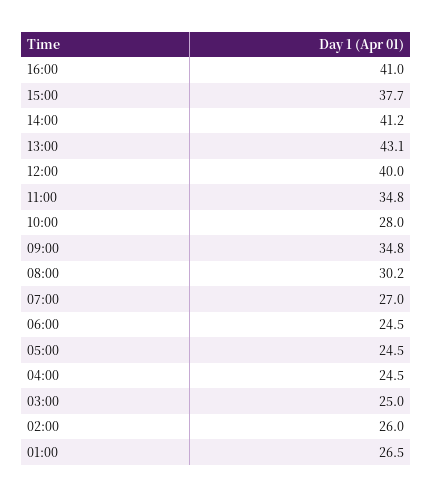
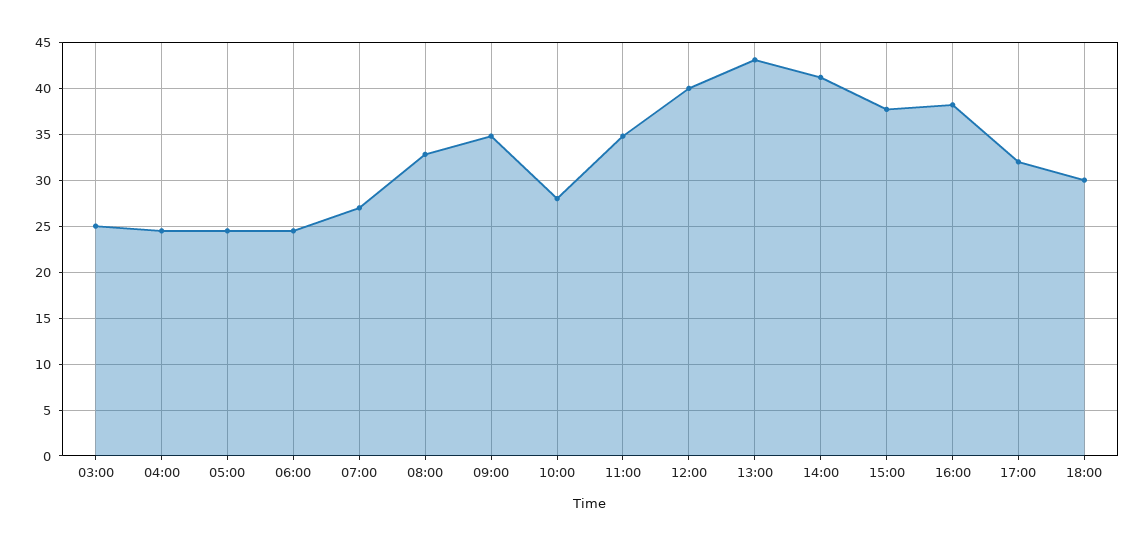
16:00: 41 -> 38
08:00: 30.2 -> 33
02:00: 26 -> none
01:00: 26.5 -> none
17:00: none -> 32
18:00: none -> 30

